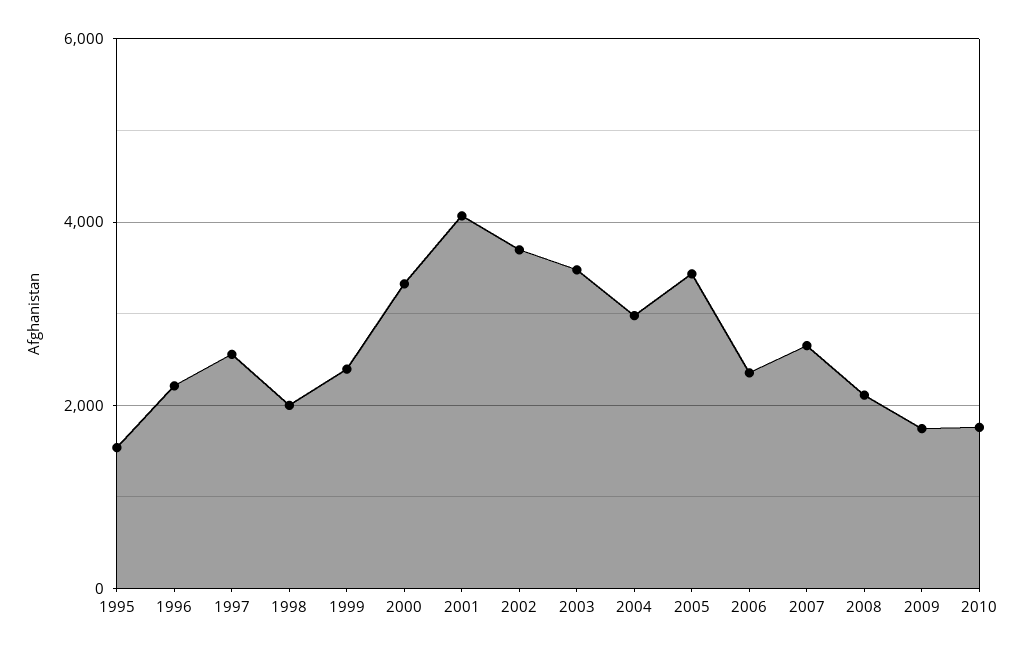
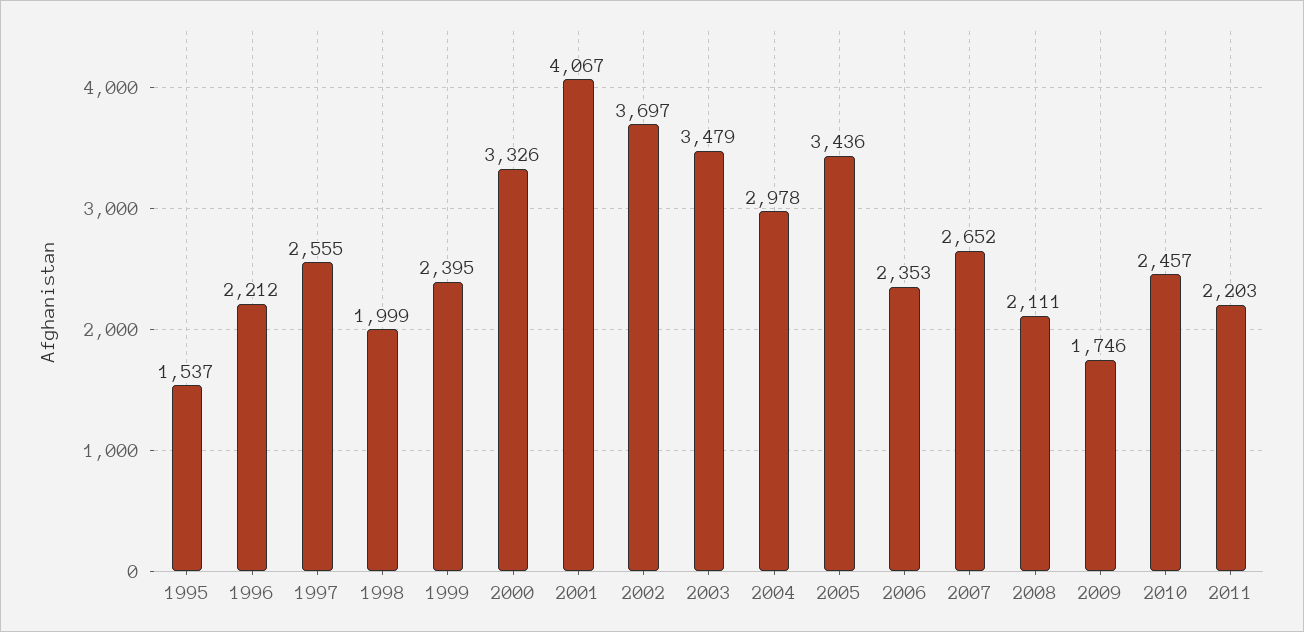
2010: 1800 -> 2457
2011: none -> 2203

